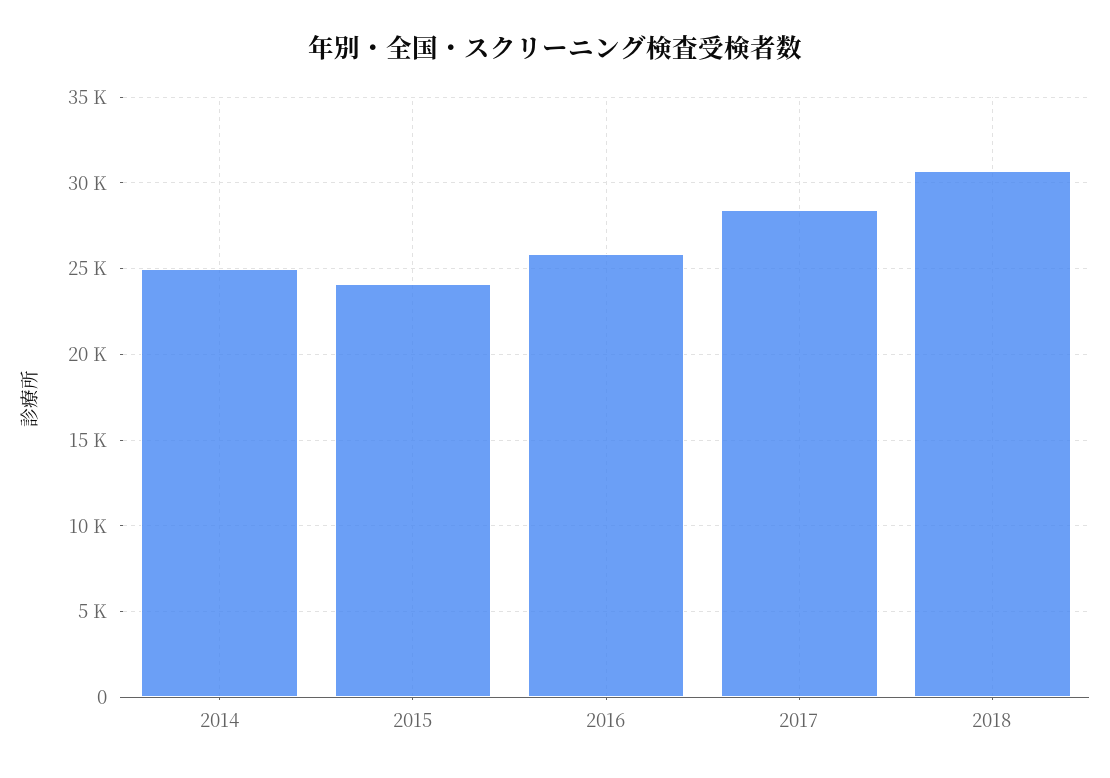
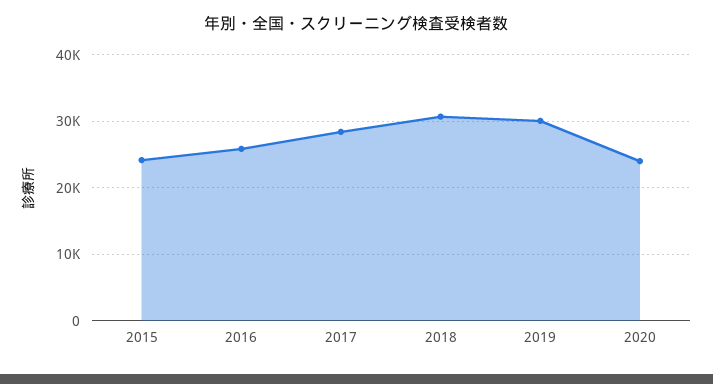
2014: 25000 -> none
2019: none -> 30000
2020: none -> 24000

